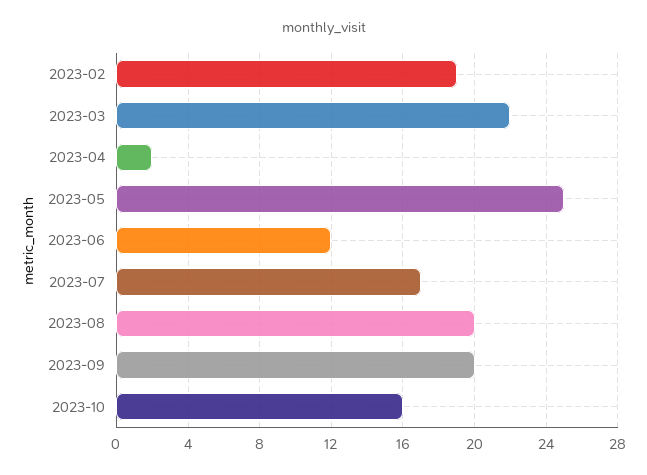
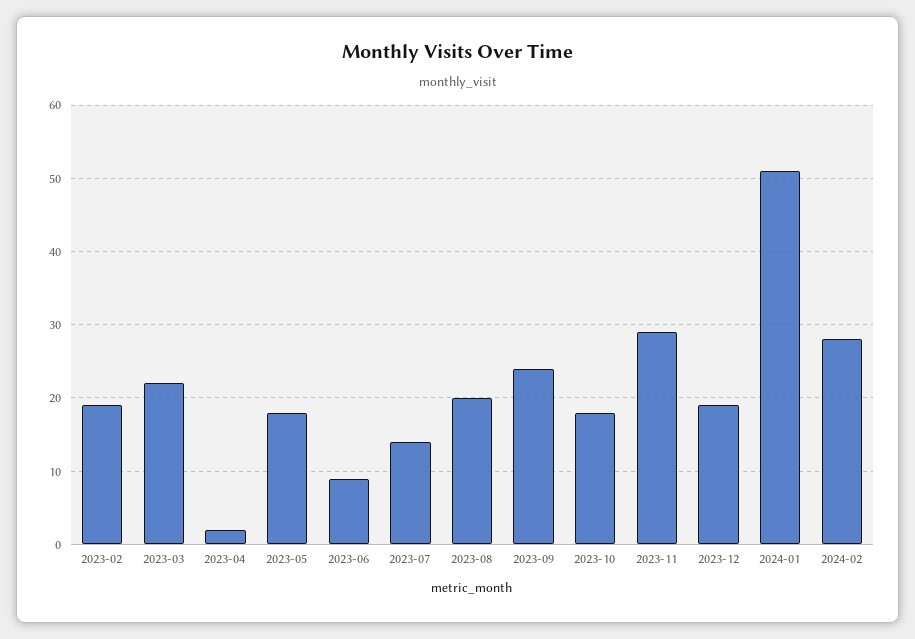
2023-05: 25 -> 18
2023-06: 12 -> 9
2023-07: 17 -> 14
2023-09: 20 -> 24
2023-10: 16 -> 18
2023-11: none -> 29
2023-12: none -> 19
2024-01: none -> 51
2024-02: none -> 28

